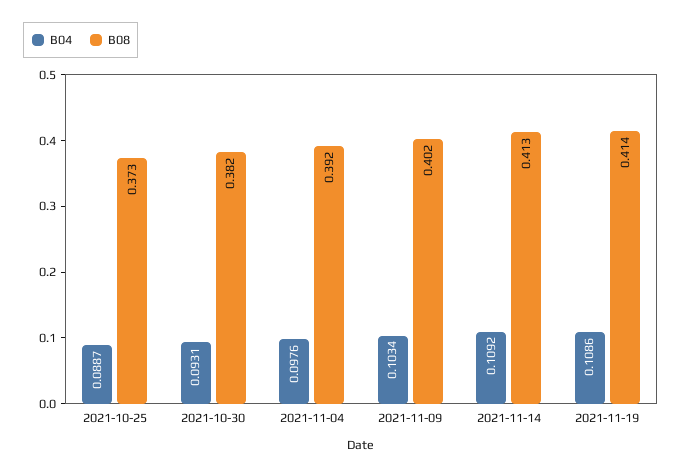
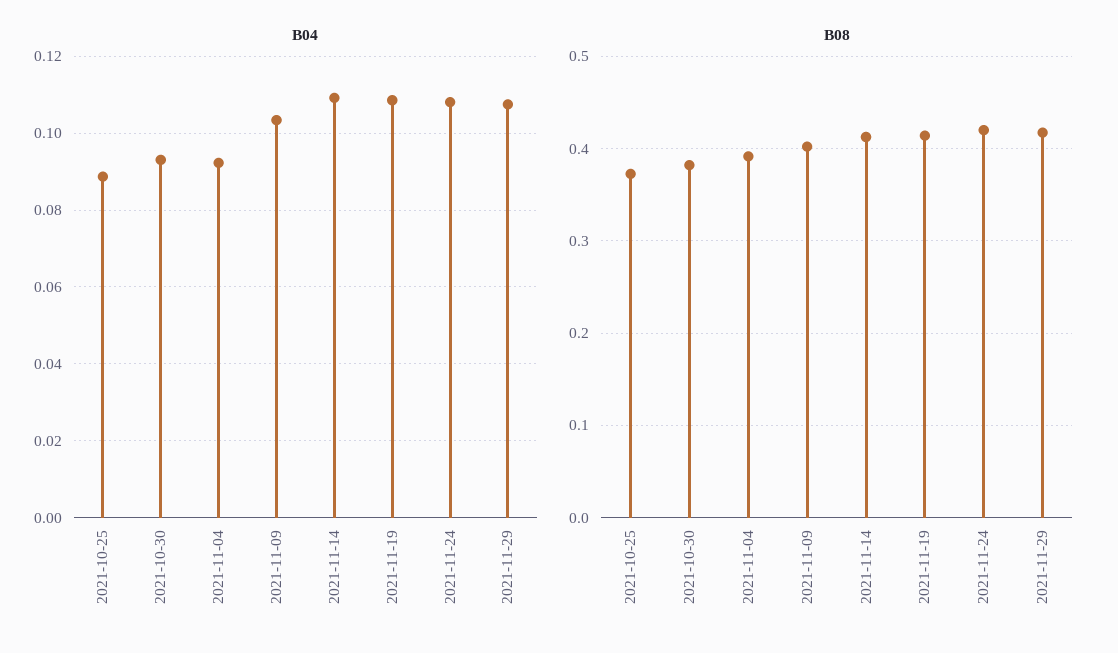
B04, 2021-11-04: 0.0976 -> 0.092
B04, 2021-11-24: none -> 0.108
B04, 2021-11-29: none -> 0.108
B08, 2021-11-24: none -> 0.42
B08, 2021-11-29: none -> 0.42

